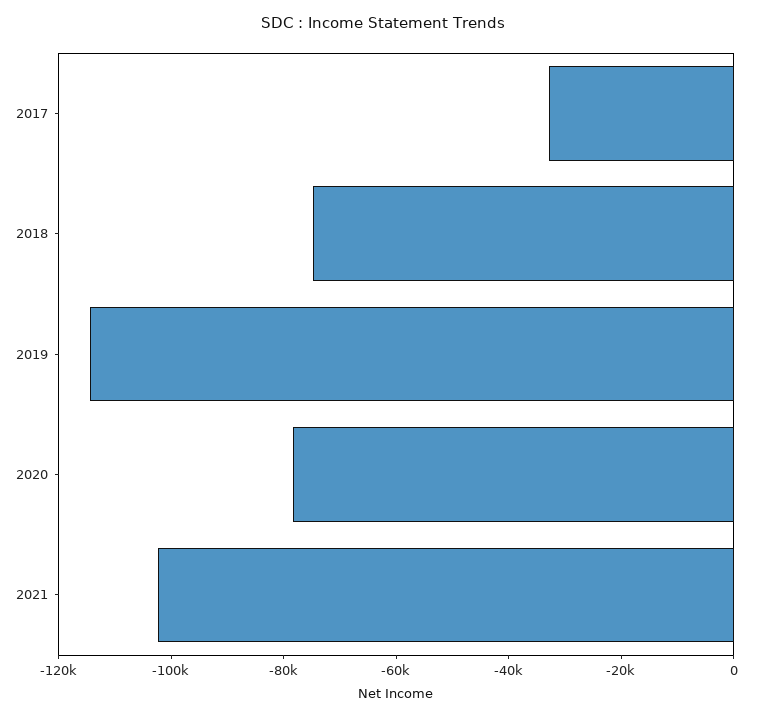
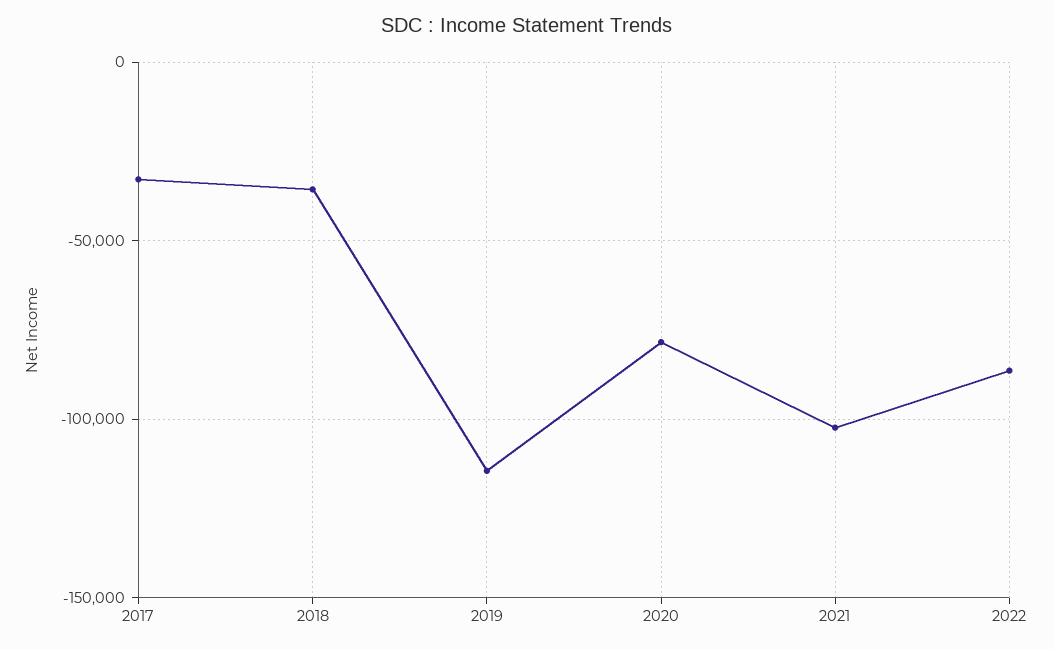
2018: -75000 -> -35000
2022: none -> -85000

